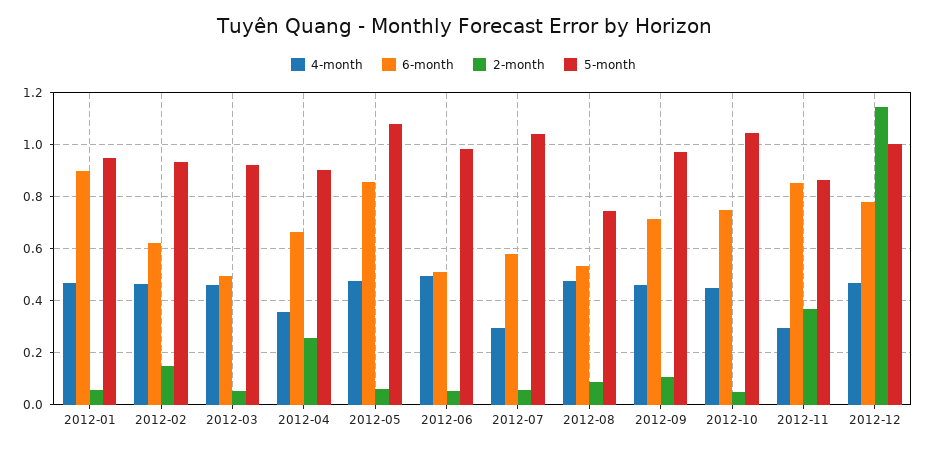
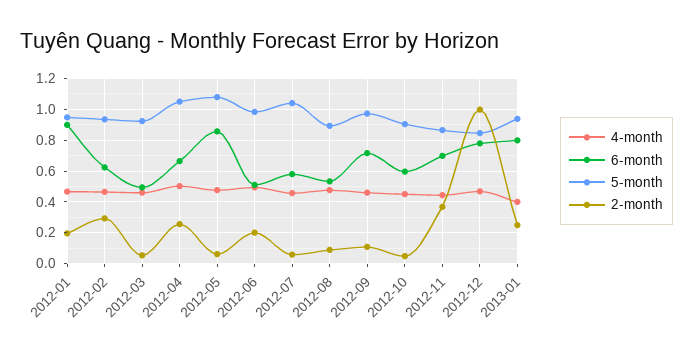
2-month, 2012-01: 0.05 -> 0.2
2-month, 2012-02: 0.15 -> 0.3
4-month, 2012-04: 0.35 -> 0.5
5-month, 2012-04: 0.9 -> 1.05
2-month, 2012-06: 0.05 -> 0.2
4-month, 2012-07: 0.3 -> 0.45
5-month, 2012-08: 0.75 -> 0.9
6-month, 2012-10: 0.75 -> 0.6
5-month, 2012-10: 1.05 -> 0.9
4-month, 2012-11: 0.3 -> 0.45
6-month, 2012-11: 0.85 -> 0.7
2-month, 2012-12: 1.15 -> 1
5-month, 2012-12: 1 -> 0.85
4-month, 2013-01: none -> 0.4
6-month, 2013-01: none -> 0.8
5-month, 2013-01: none -> 0.95
2-month, 2013-01: none -> 0.25

